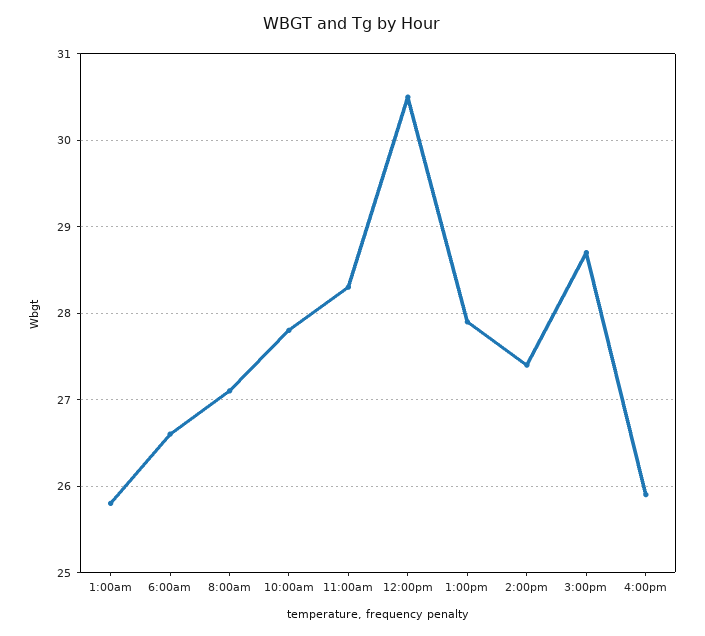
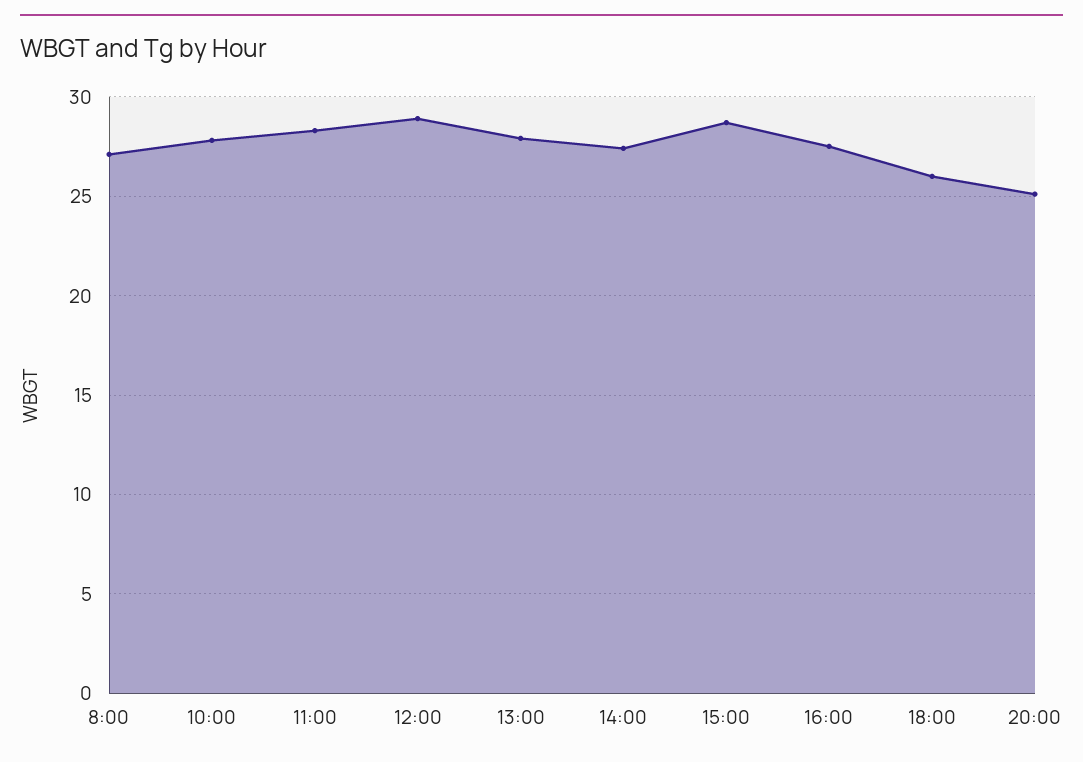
1:00am: 25.8 -> none
6:00am: 26.6 -> none
12:00pm: 30.5 -> 29
4:00pm: 25.9 -> 27.5
18:00: none -> 26
20:00: none -> 25

